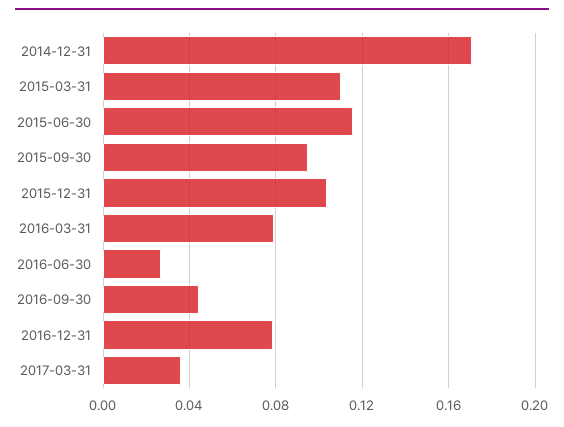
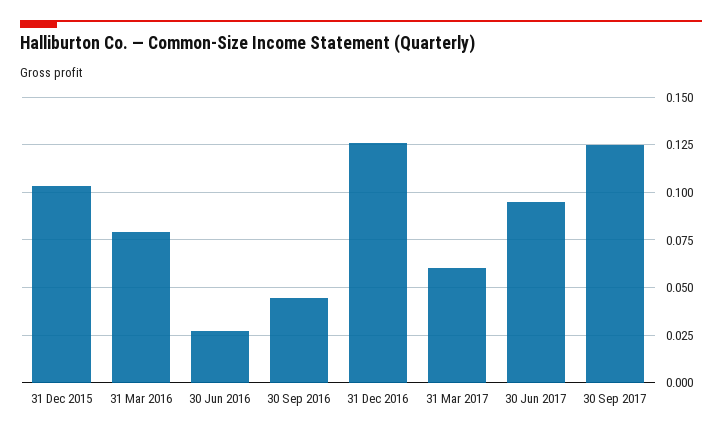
2014-12-31: 0.17 -> none
2015-03-31: 0.11 -> none
2015-06-30: 0.115 -> none
2015-09-30: 0.095 -> none
2016-12-31: 0.08 -> 0.125
2017-03-31: 0.035 -> 0.06
30 Jun 2017: none -> 0.095
30 Sep 2017: none -> 0.125

